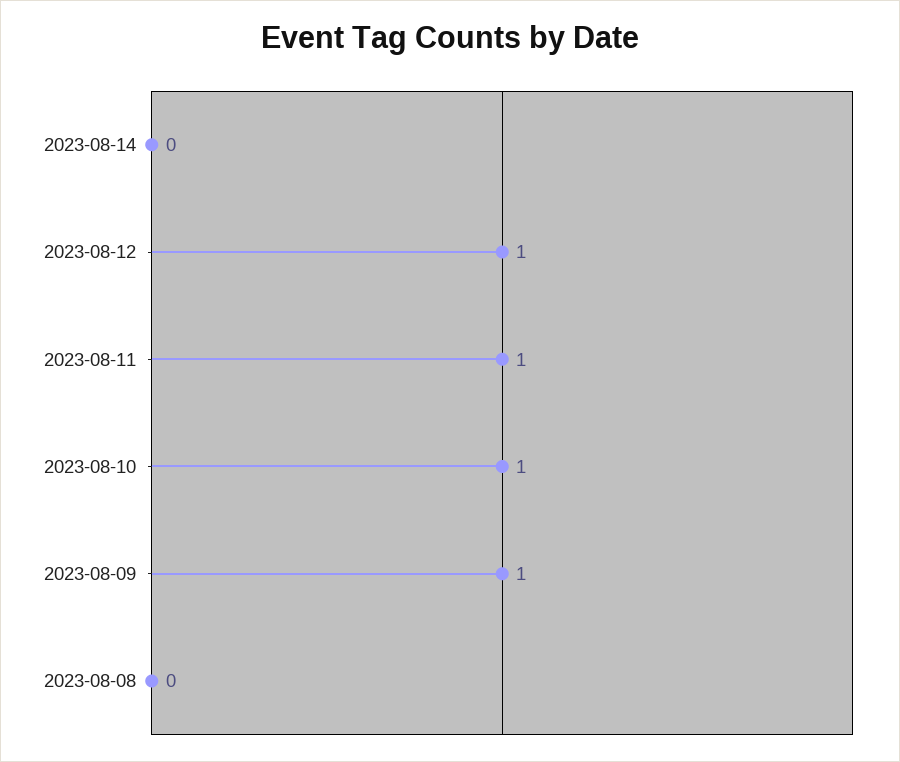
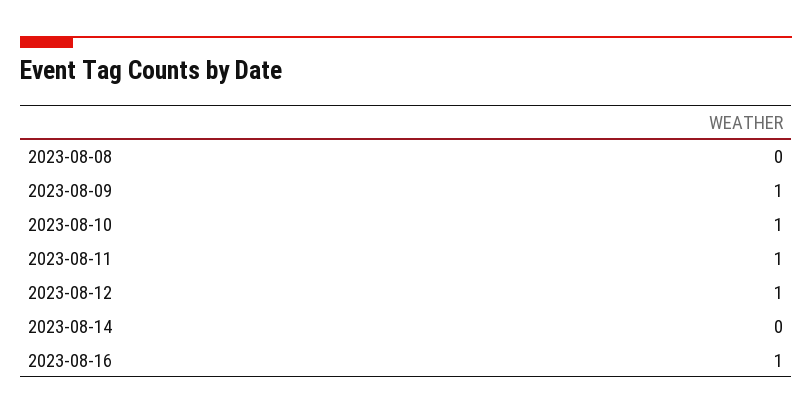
2023-08-16: none -> 1

